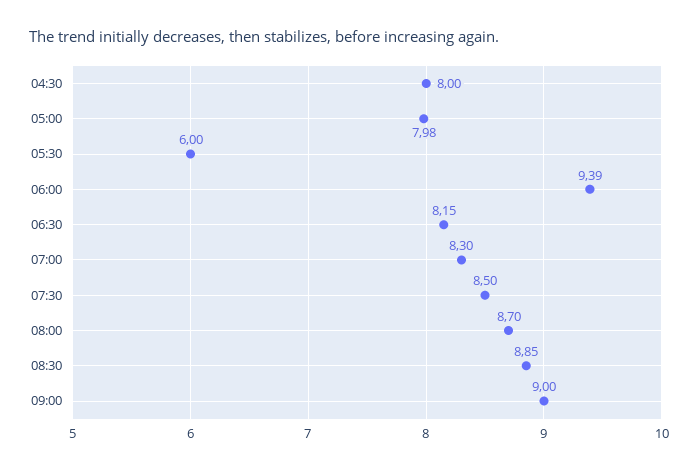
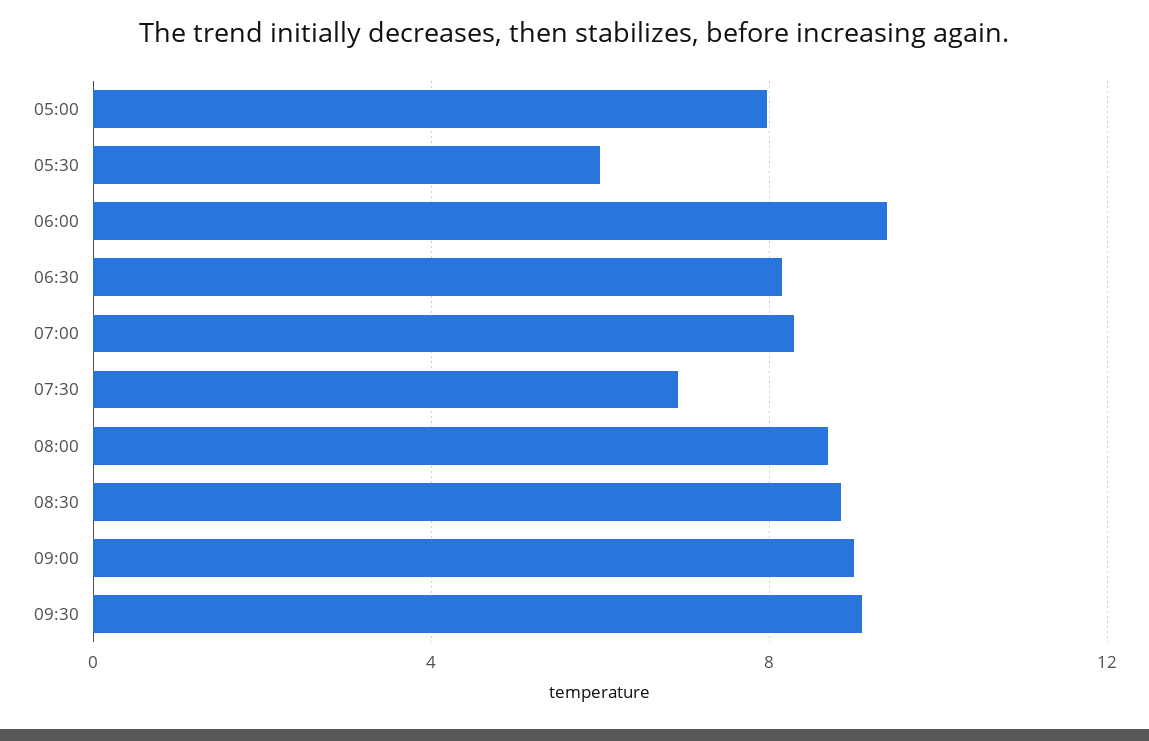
04:30: 8 -> none
07:30: 8.5 -> 7
09:30: none -> 9

